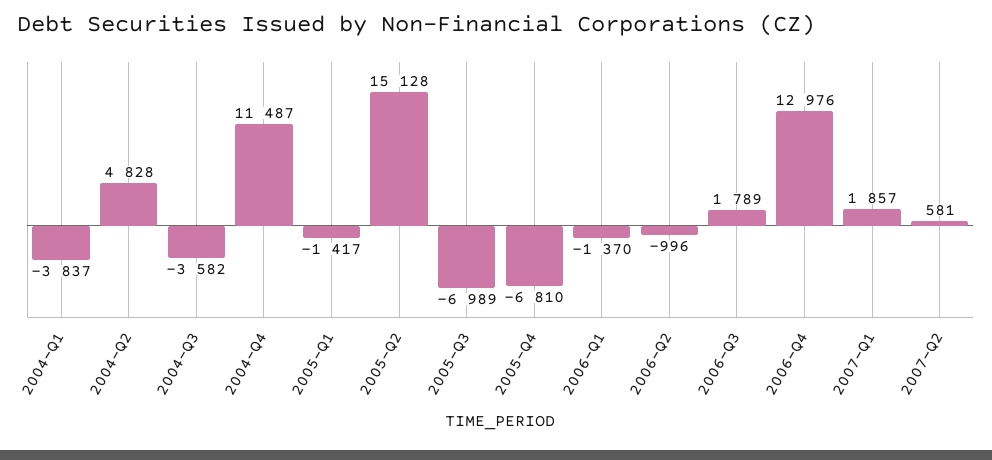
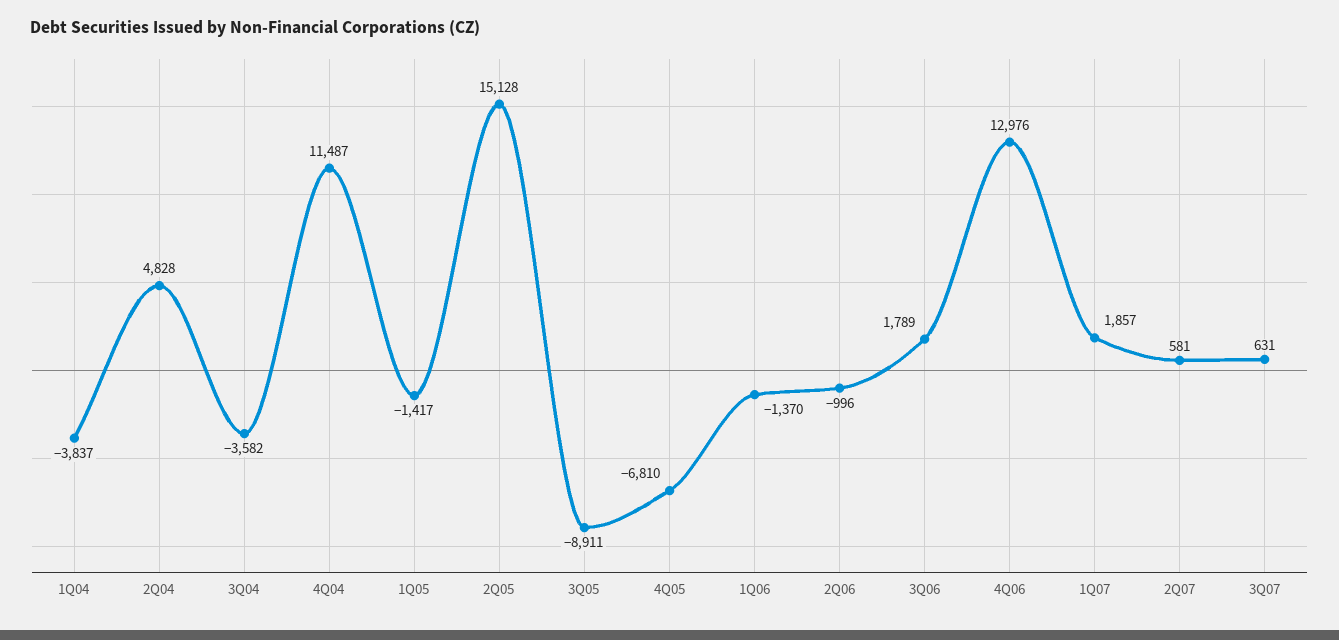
2005-Q3: -6989 -> -8911
3Q07: none -> 631

